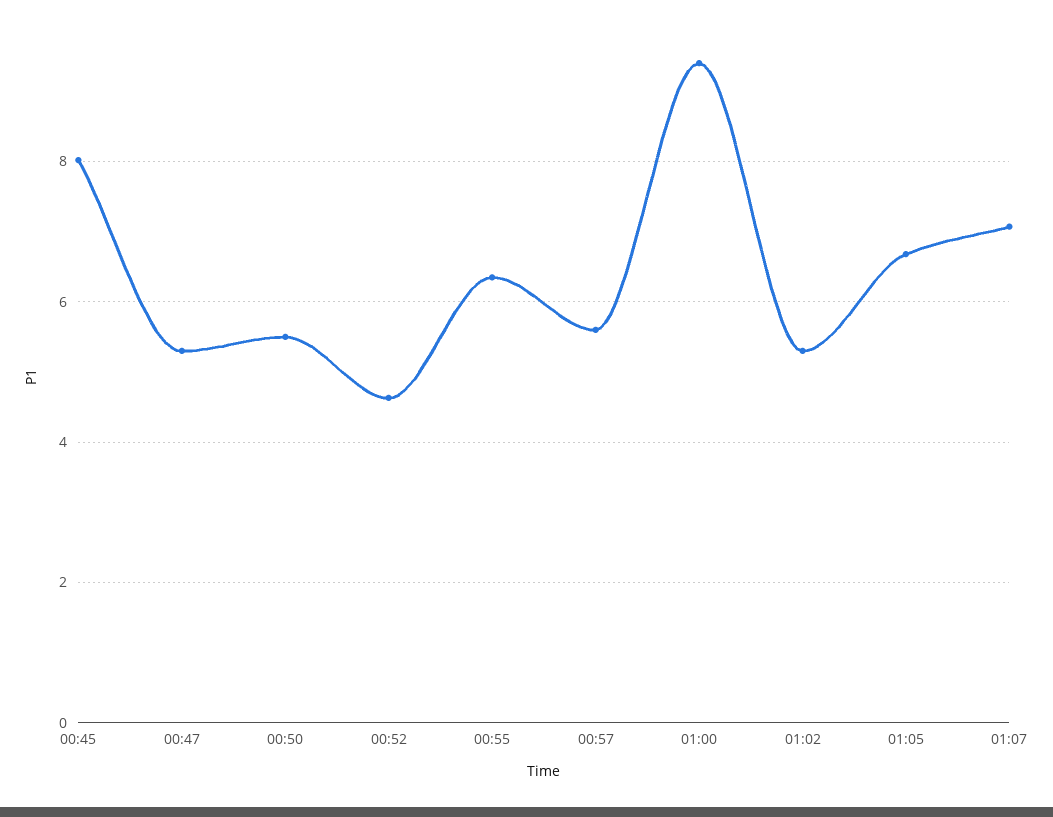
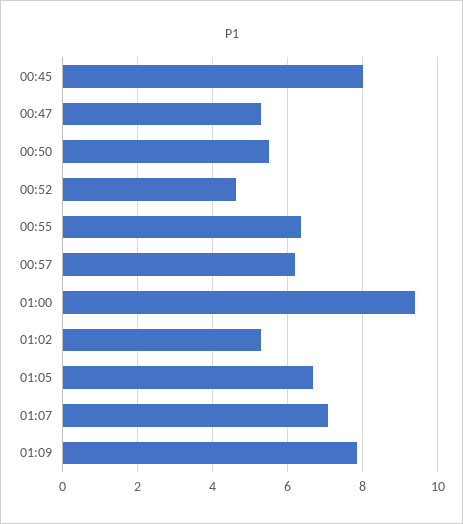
00:57: 5.6 -> 6.2
01:09: none -> 7.8

